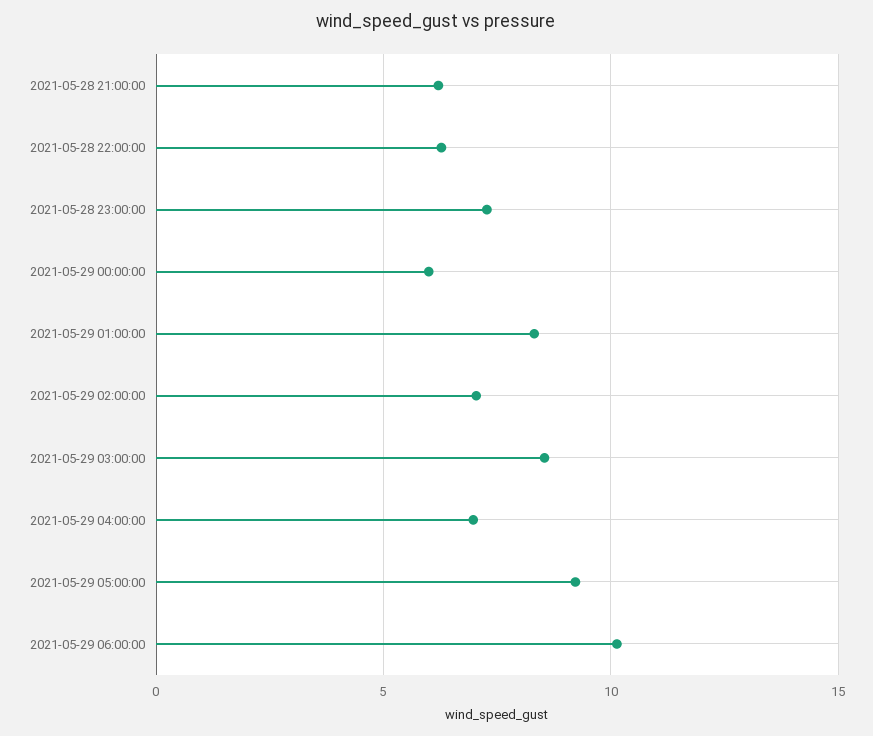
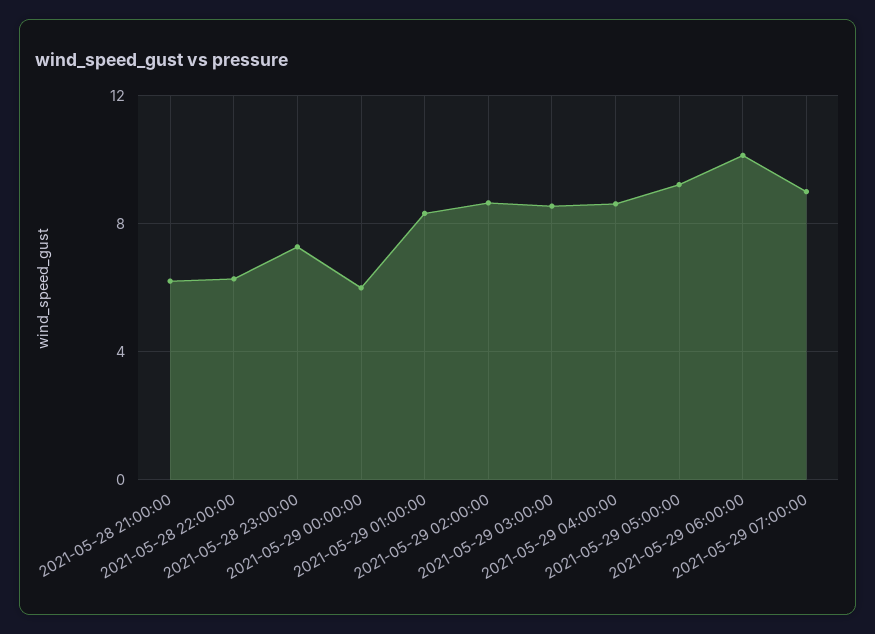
2021-05-29 02:00:00: 7 -> 8.5
2021-05-29 04:00:00: 7 -> 8.5
2021-05-29 07:00:00: none -> 9

